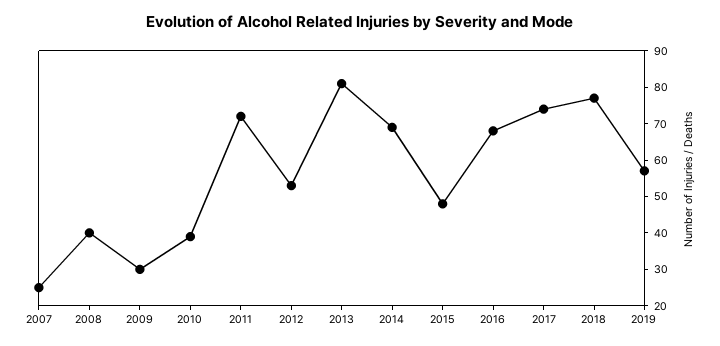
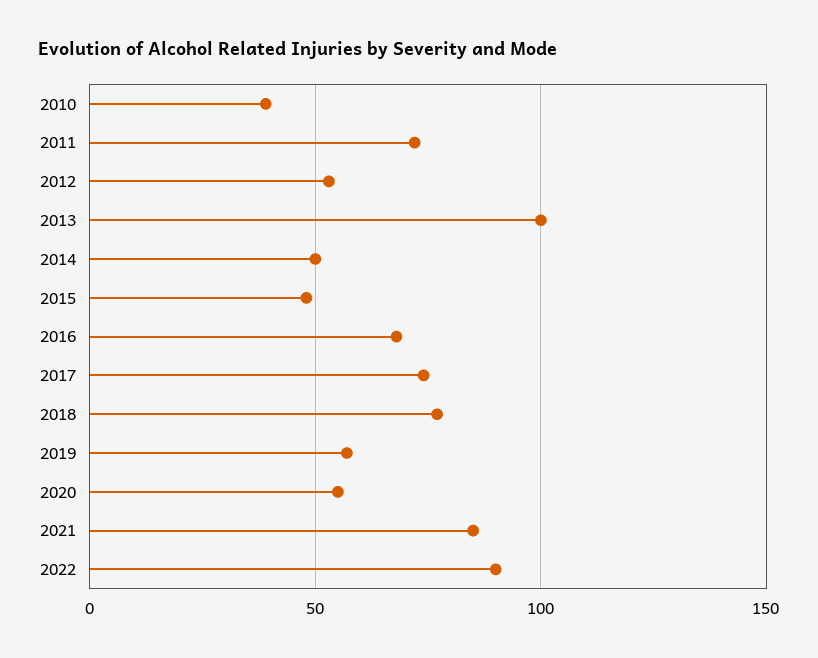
2007: 25 -> none
2008: 40 -> none
2009: 30 -> none
2013: 80 -> 100
2014: 70 -> 50
2020: none -> 55
2021: none -> 85
2022: none -> 90

